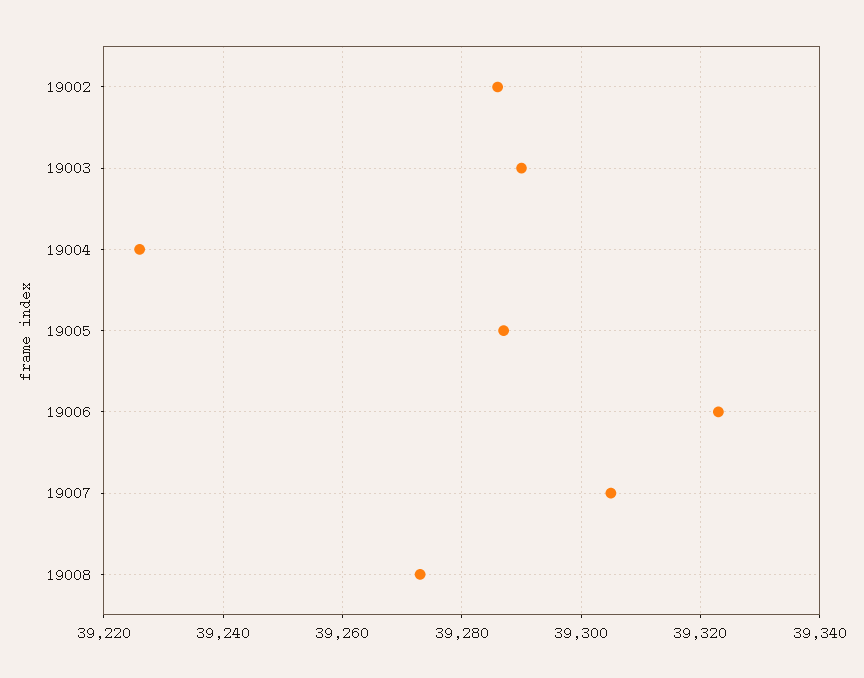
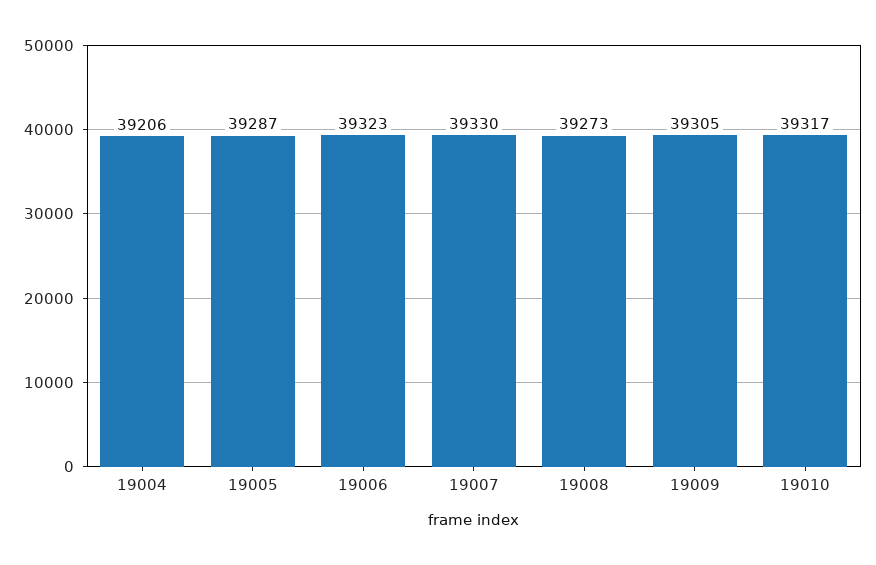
19002: 39285 -> none
19003: 39290 -> none
19004: 39225 -> 39206
19007: 39305 -> 39330
19009: none -> 39305
19010: none -> 39317

